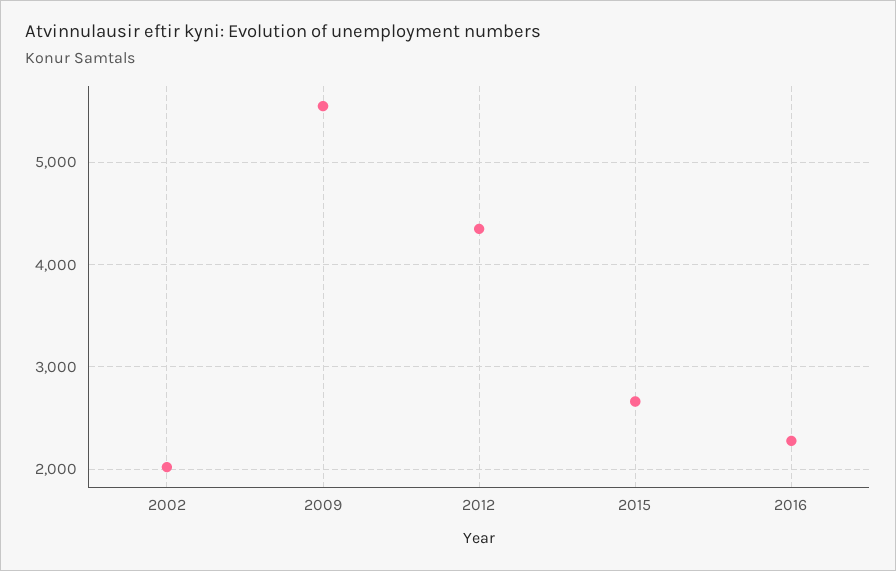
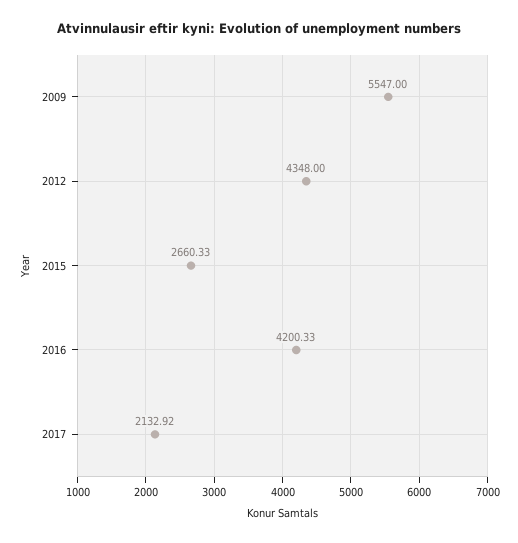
2002: 2000 -> none
2016: 2300 -> 4200.33
2017: none -> 2132.92

